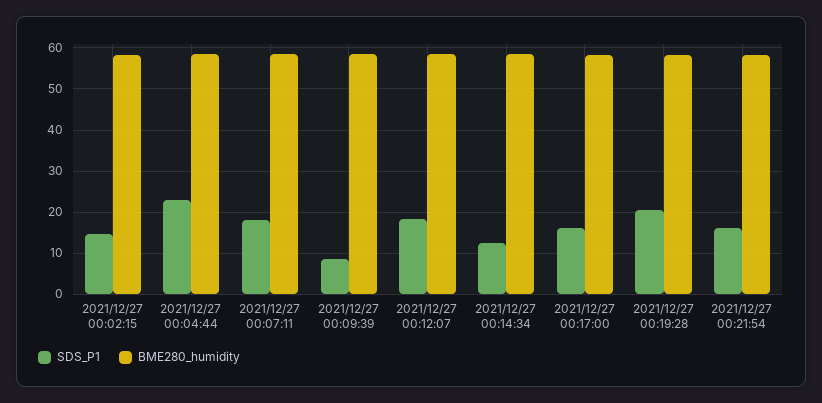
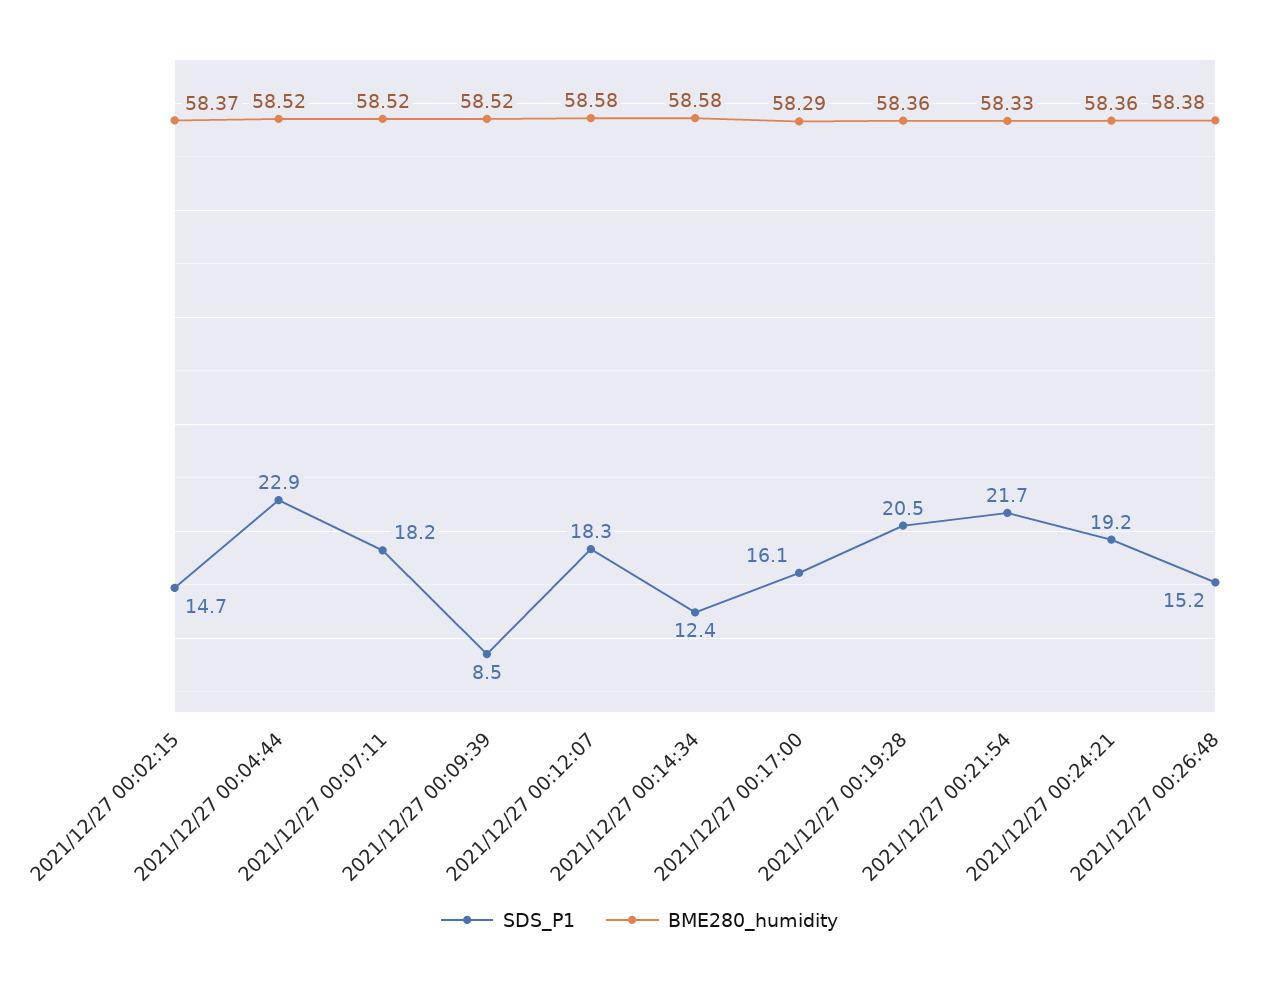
SDS_P1, 2021/12/27 00:21:54: 16 -> 21.7
SDS_P1, 2021/12/27 00:24:21: none -> 19.2
BME280_humidity, 2021/12/27 00:24:21: none -> 58.36
SDS_P1, 2021/12/27 00:26:48: none -> 15.2
BME280_humidity, 2021/12/27 00:26:48: none -> 58.38

